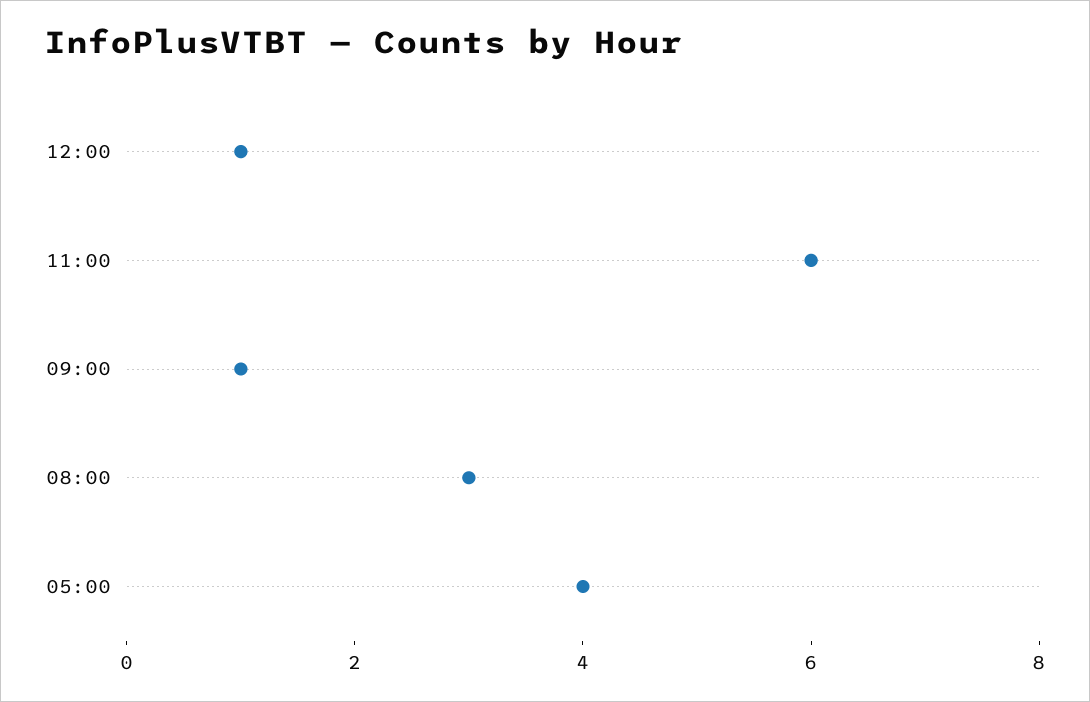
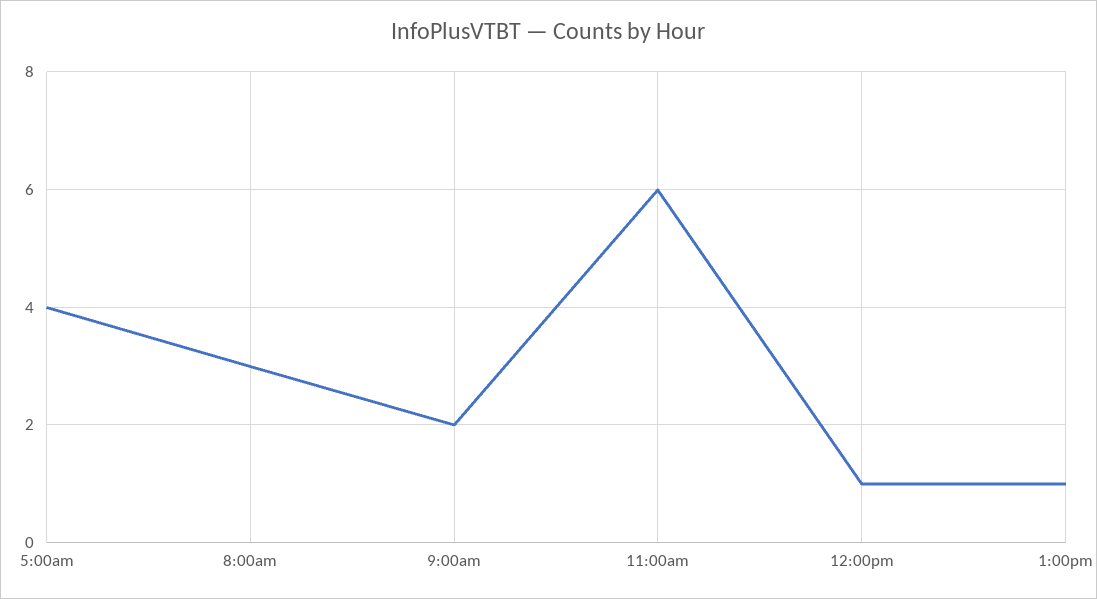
09:00: 1 -> 2
1:00pm: none -> 1

